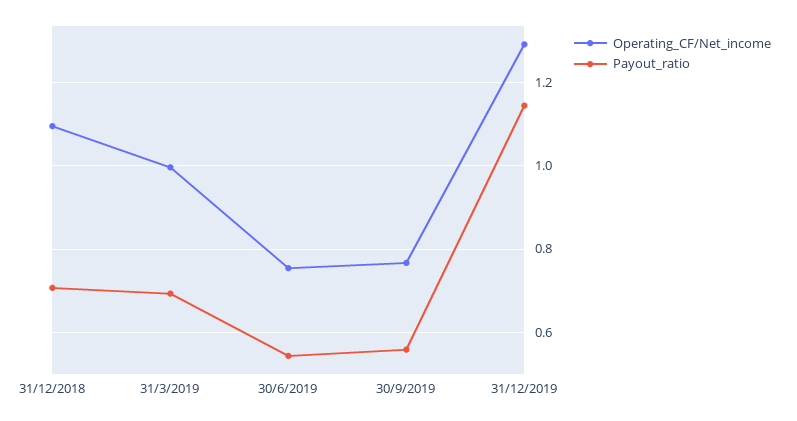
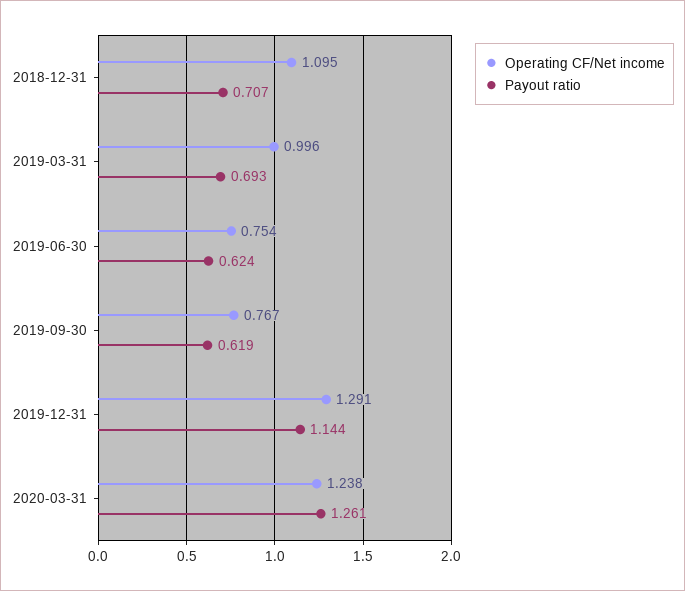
Payout_ratio, 30/6/2019: 0.54 -> 0.624
Payout_ratio, 30/9/2019: 0.56 -> 0.619
Operating_CF/Net_income, 2020-03-31: none -> 1.238
Payout_ratio, 2020-03-31: none -> 1.261

